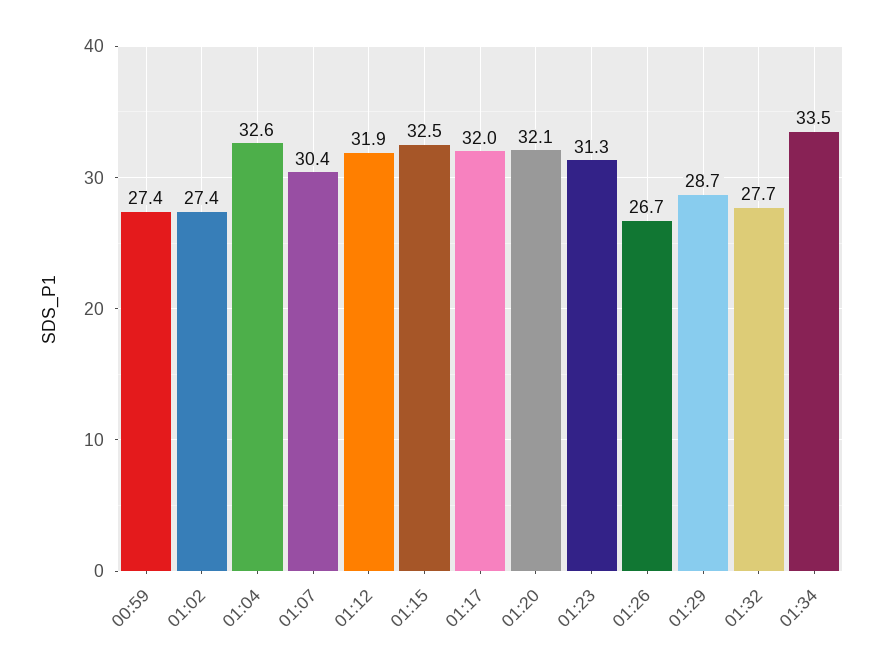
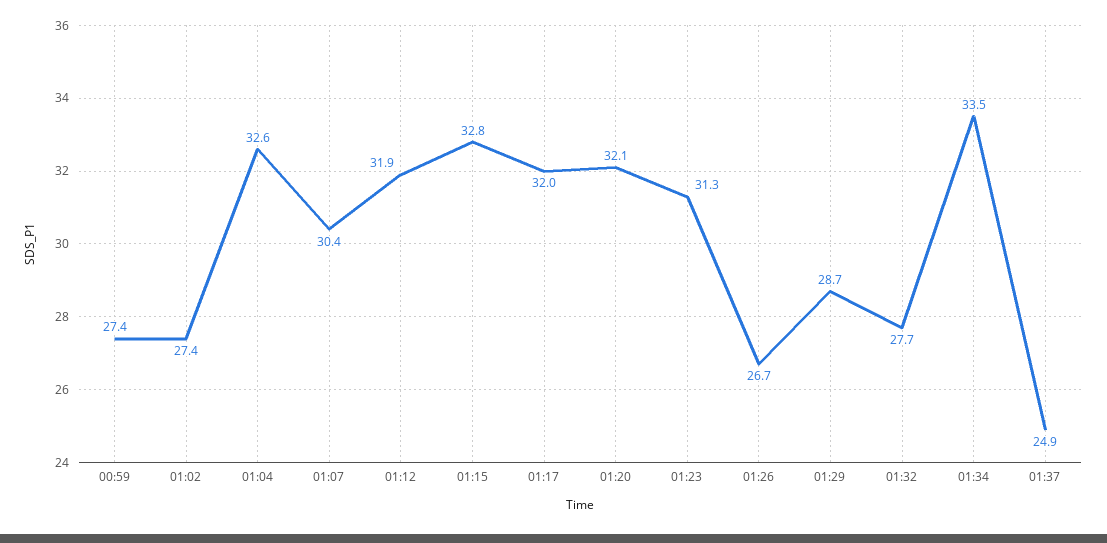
01:15: 32.5 -> 32.8
01:37: none -> 24.9

